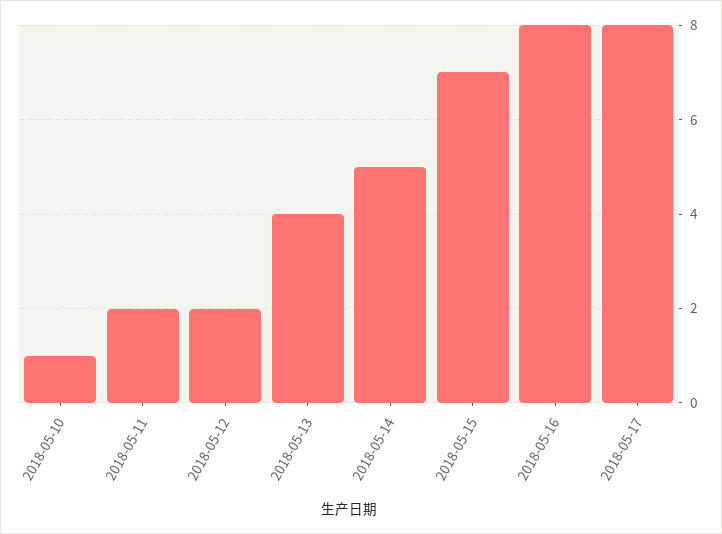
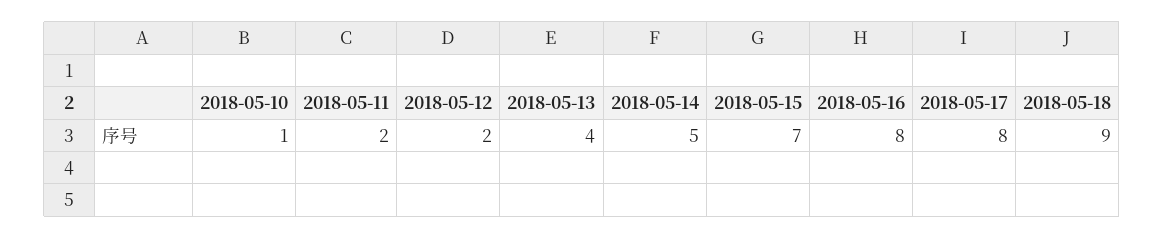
2018-05-18: none -> 9

